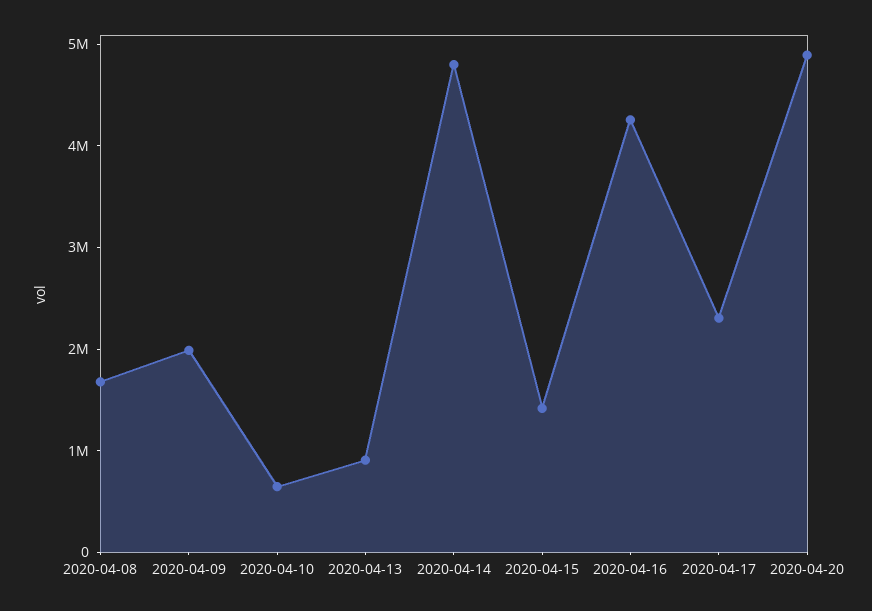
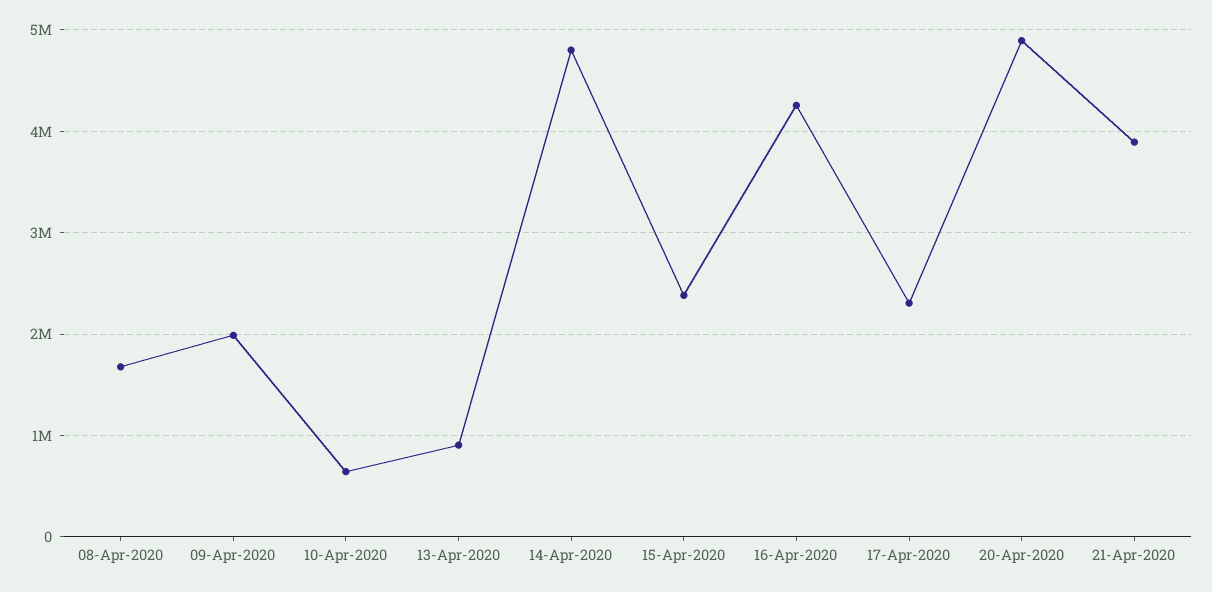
2020-04-15: 1400000 -> 2400000
21-Apr-2020: none -> 3900000

